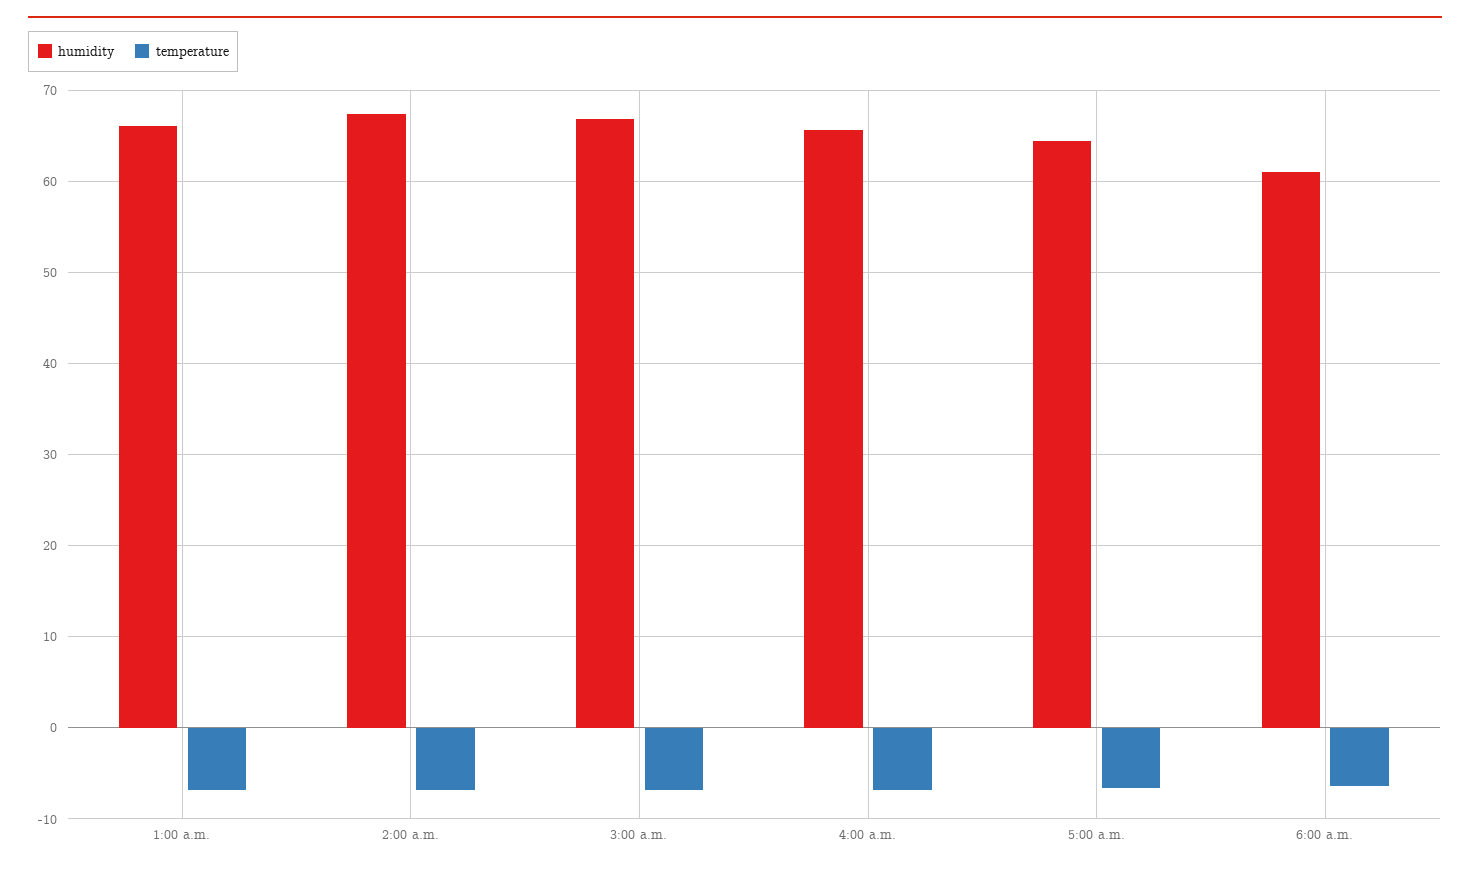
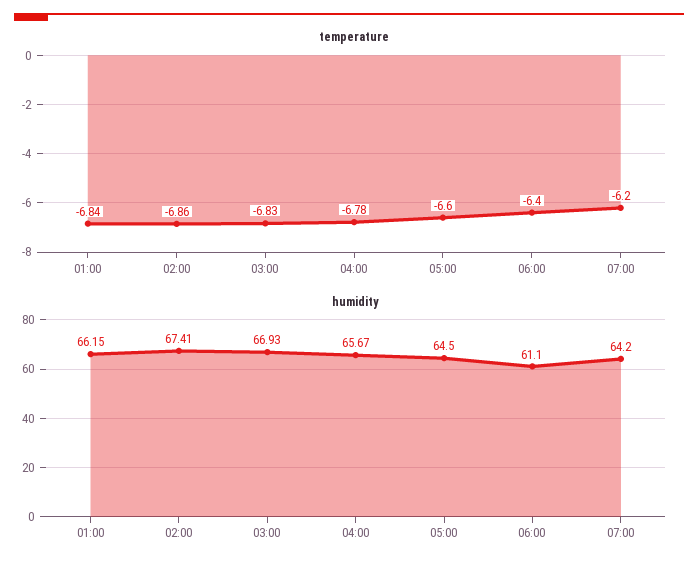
temperature, 07:00: none -> -6.2
humidity, 07:00: none -> 64.2

